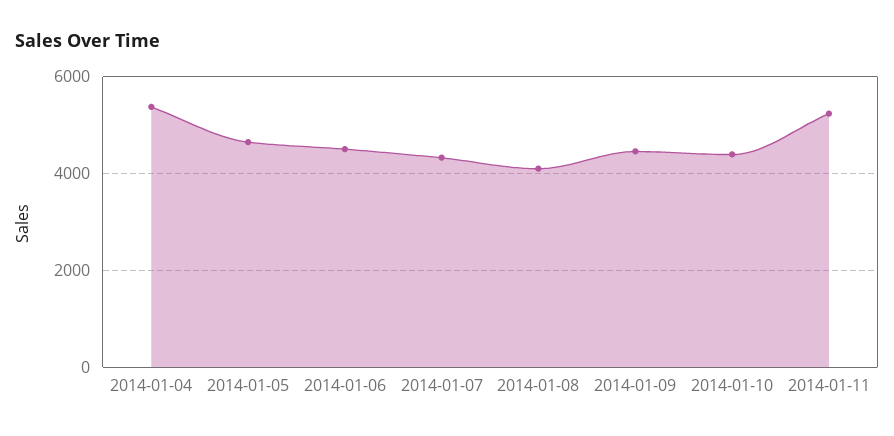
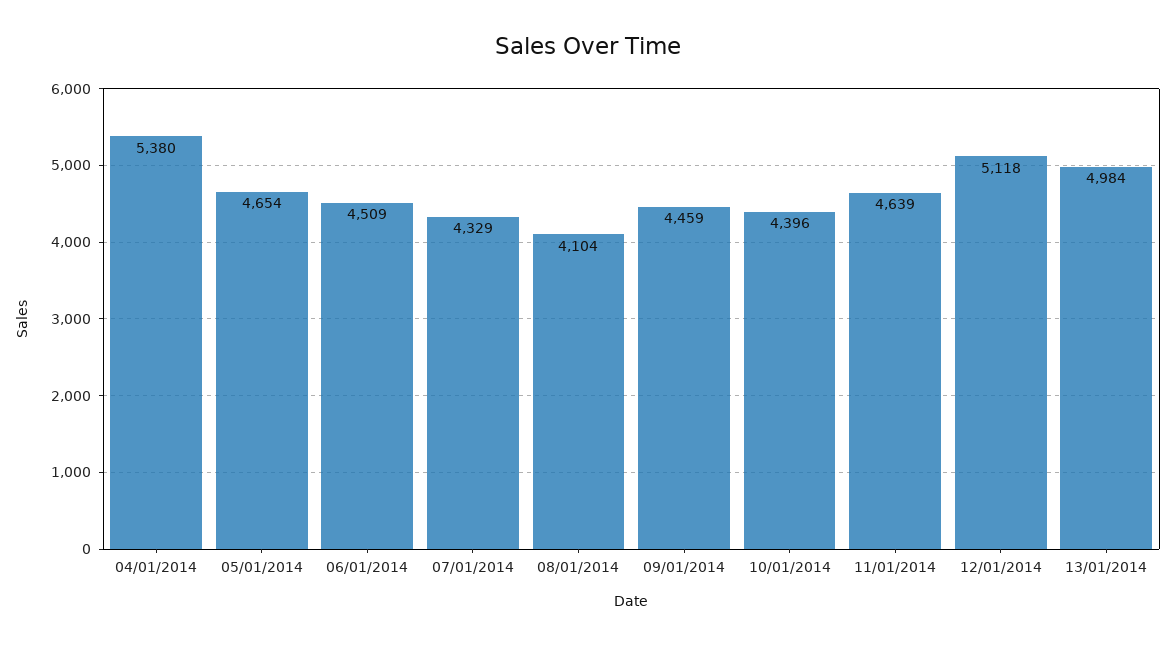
2014-01-11: 5200 -> 4639
12/01/2014: none -> 5118
13/01/2014: none -> 4984

